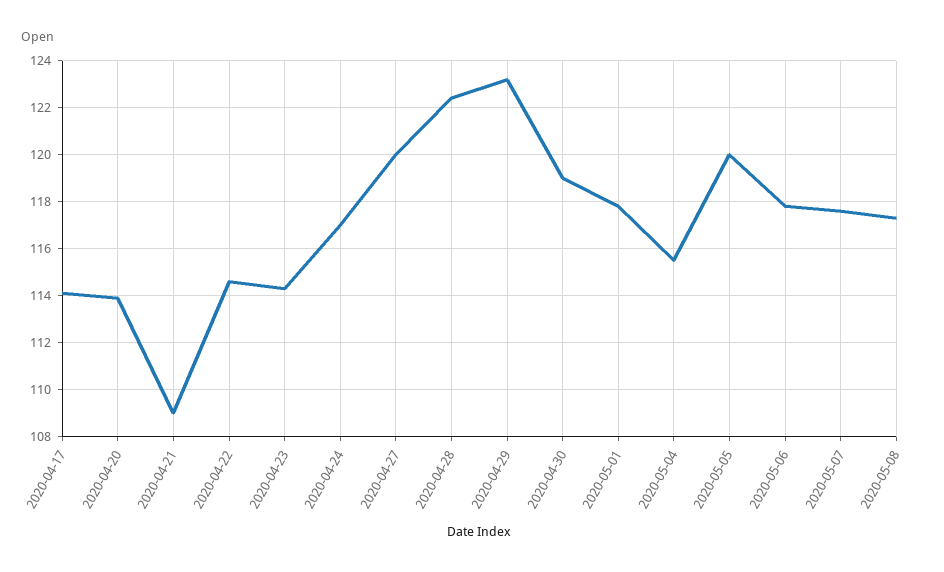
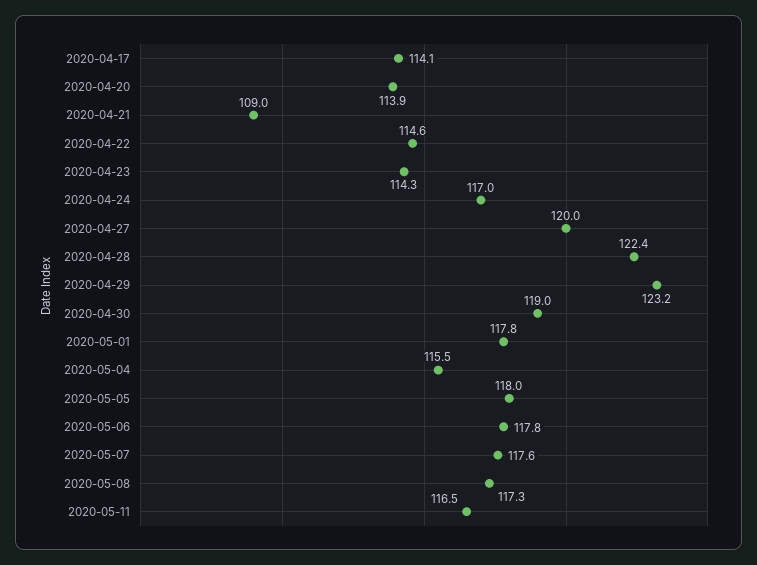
2020-05-05: 120 -> 118
2020-05-11: none -> 116.5

